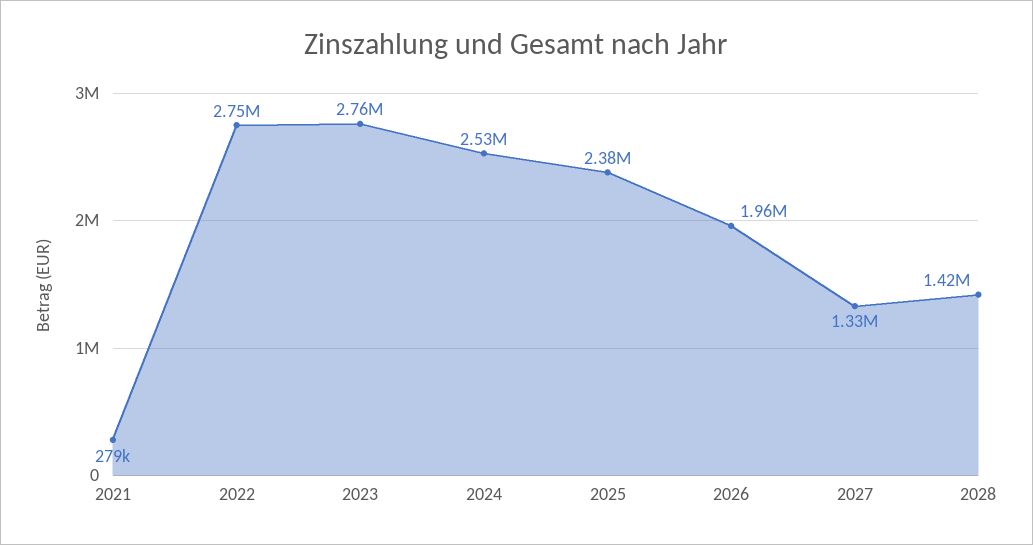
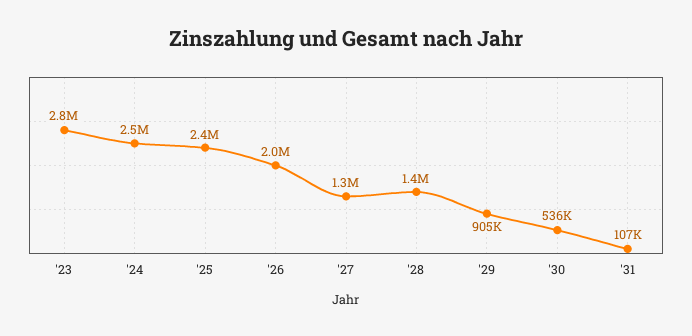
2021: 279000 -> none
2022: 2750000 -> none
'29: none -> 905000
'30: none -> 536000
'31: none -> 107000

